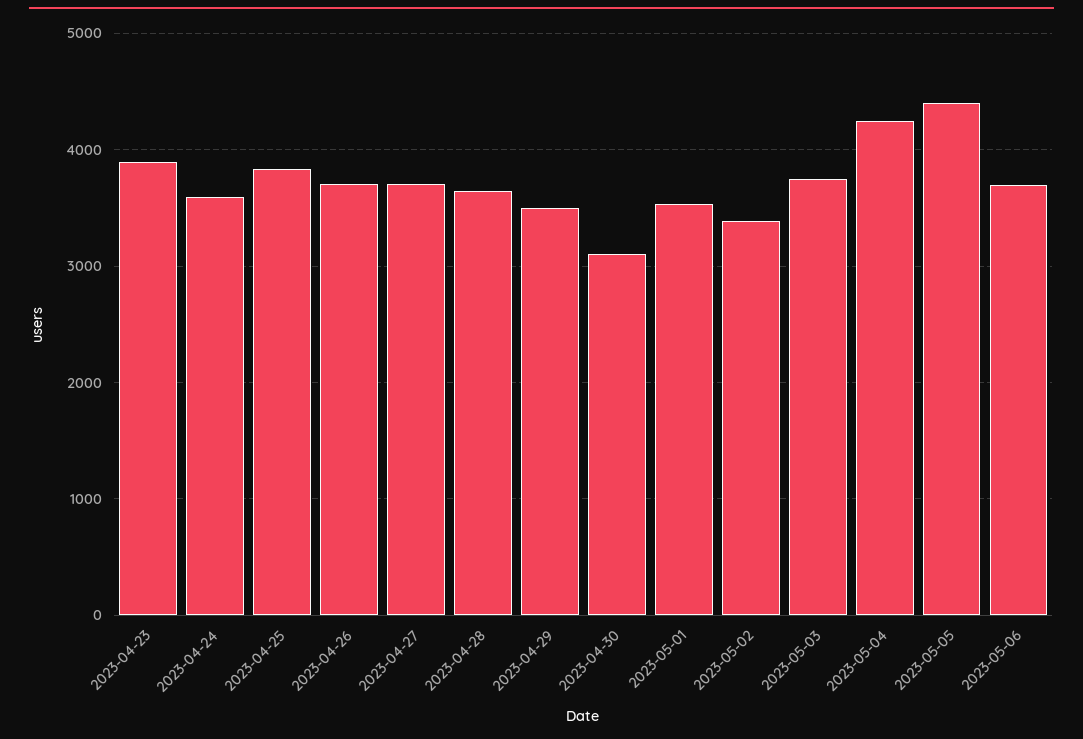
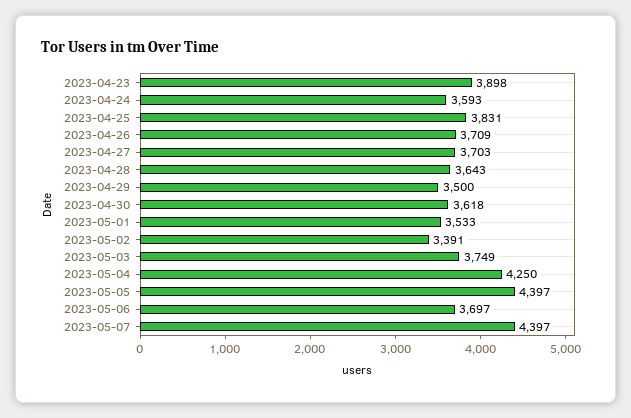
2023-04-30: 3100 -> 3618
2023-05-07: none -> 4397

